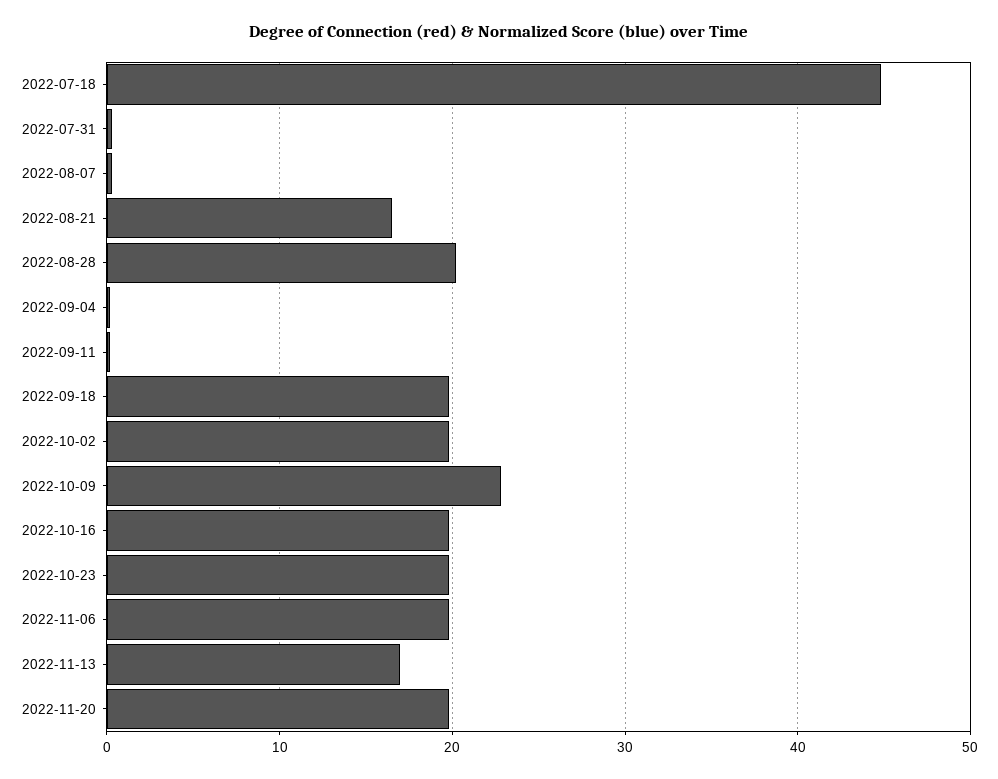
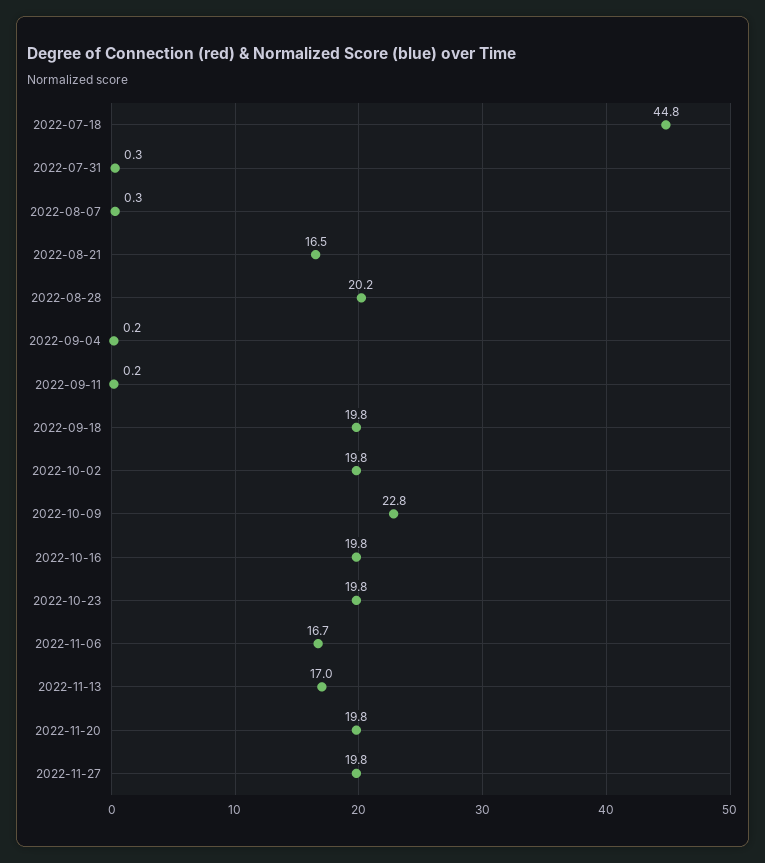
2022-11-06: 20 -> 16.7
2022-11-27: none -> 19.8

